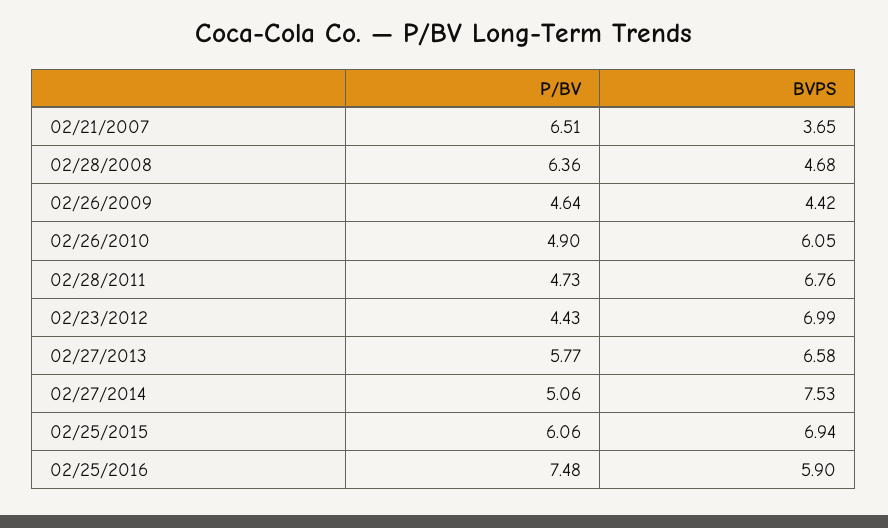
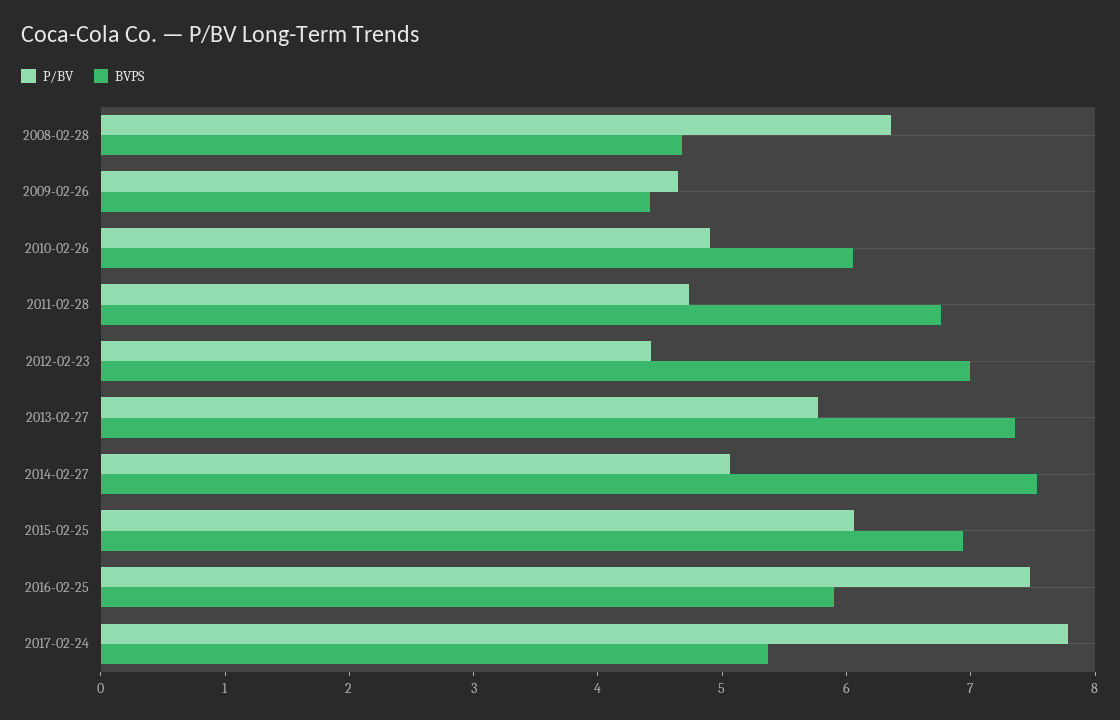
P/BV, 02/21/2007: 6.51 -> none
BVPS, 02/21/2007: 3.65 -> none
BVPS, 02/27/2013: 6.58 -> 7.4
P/BV, 2017-02-24: none -> 7.8
BVPS, 2017-02-24: none -> 5.4

